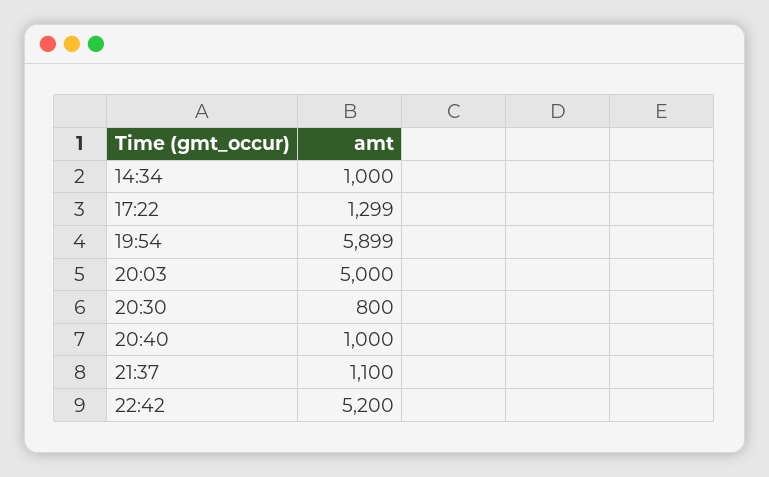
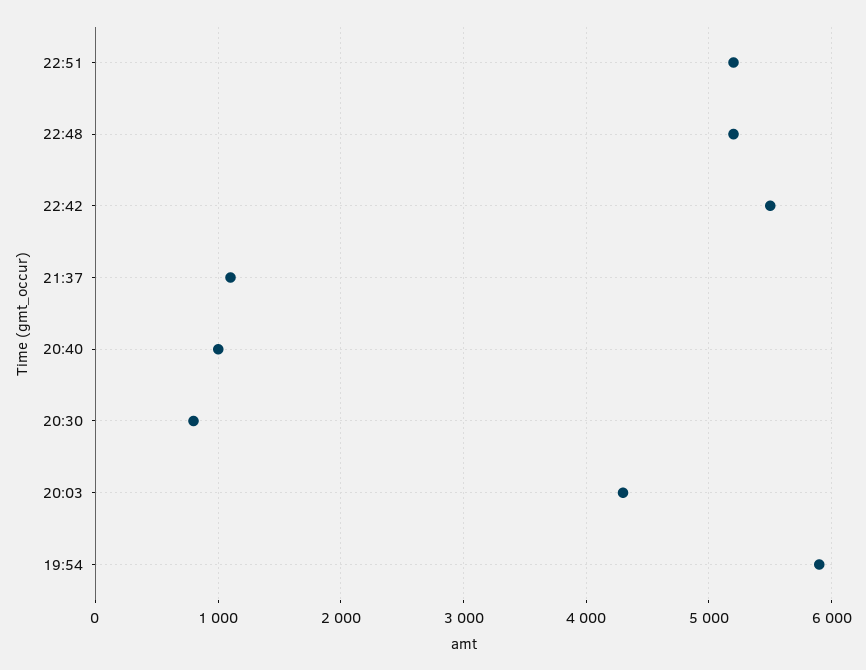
14:34: 1000 -> none
17:22: 1299 -> none
20:03: 5000 -> 4300
22:42: 5200 -> 5500
22:51: none -> 5200
22:48: none -> 5200

